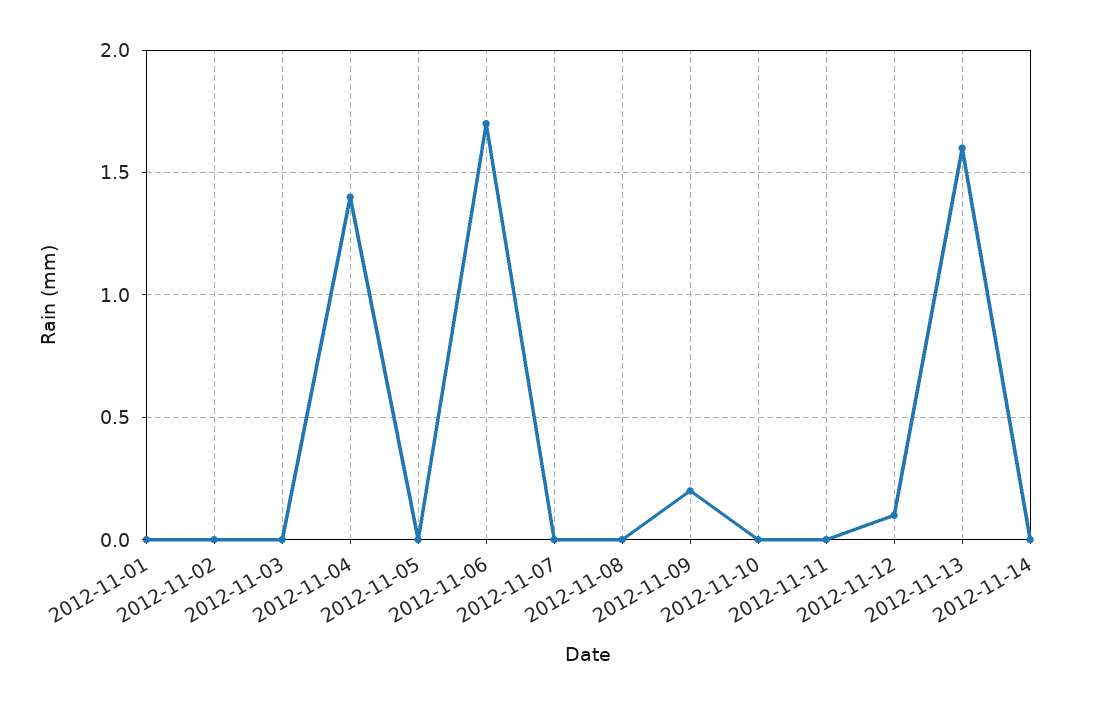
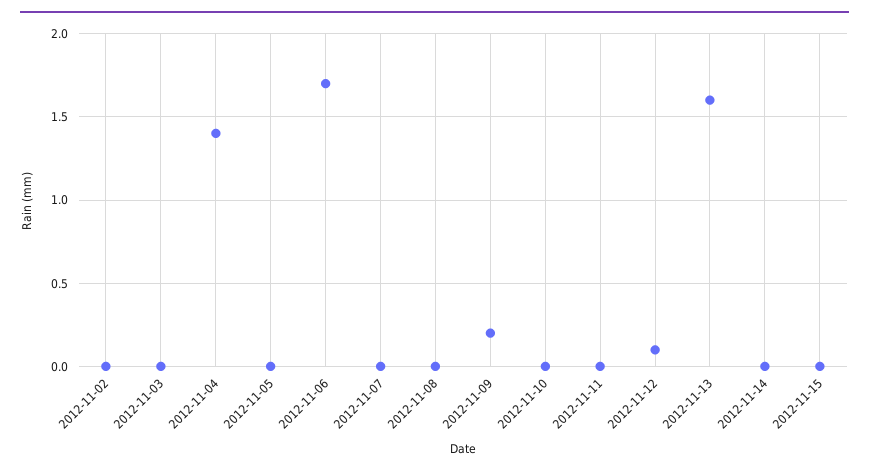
2012-11-01: 0 -> none
2012-11-15: none -> 0

